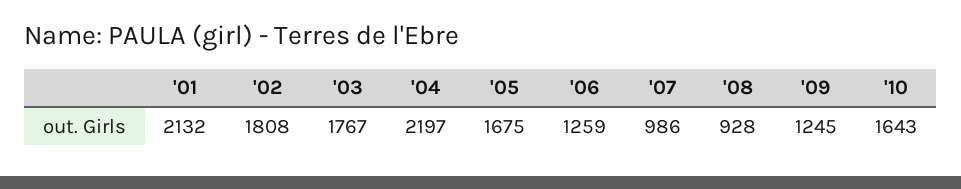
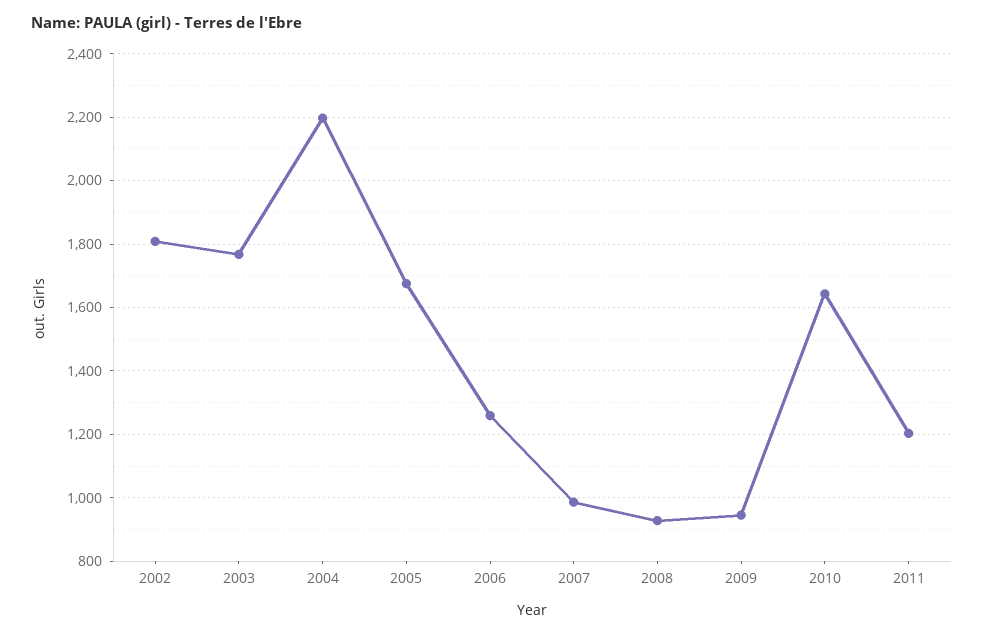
'01: 2132 -> none
'09: 1245 -> 940
2011: none -> 1200

